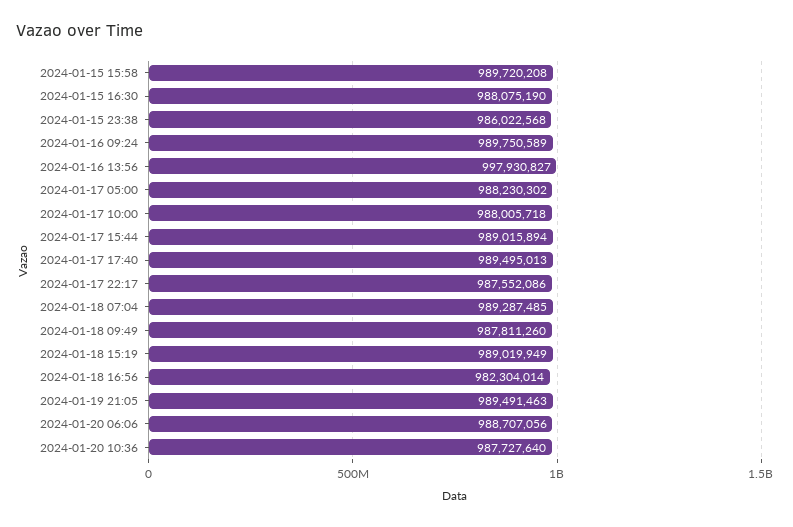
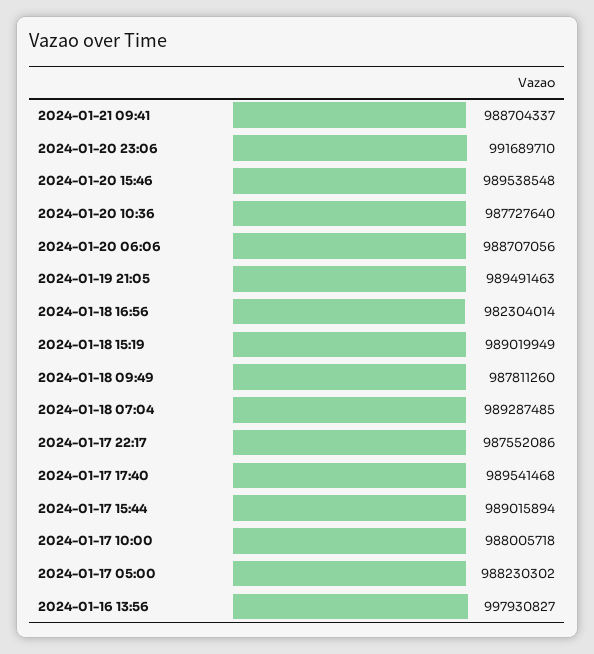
2024-01-15 15:58: 989720208 -> none
2024-01-15 16:30: 988075190 -> none
2024-01-15 23:38: 986022568 -> none
2024-01-16 09:24: 989750589 -> none
2024-01-17 17:40: 989495013 -> 989541468
2024-01-21 09:41: none -> 988704337
2024-01-20 23:06: none -> 991689710
2024-01-20 15:46: none -> 989538548

